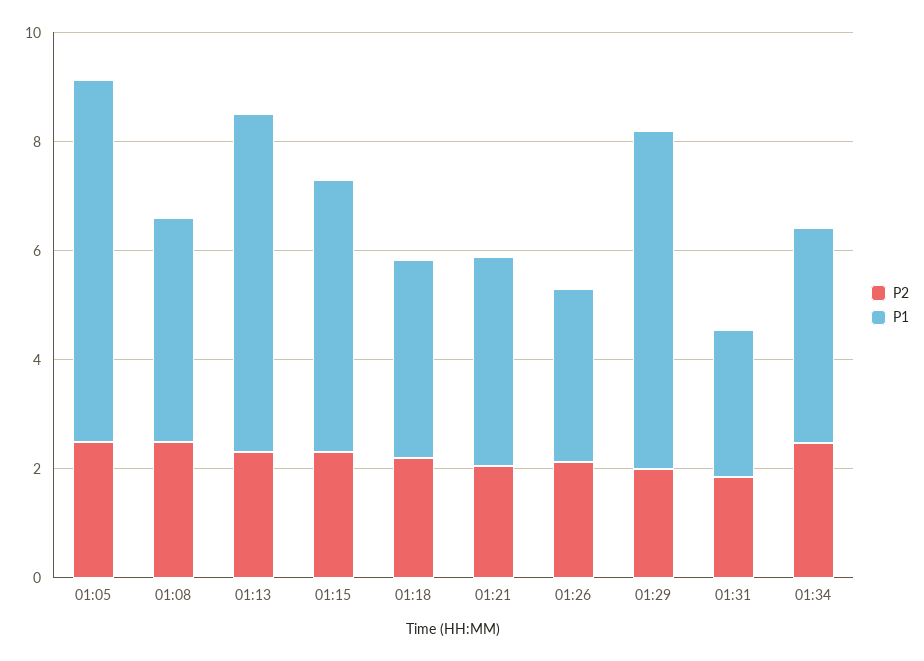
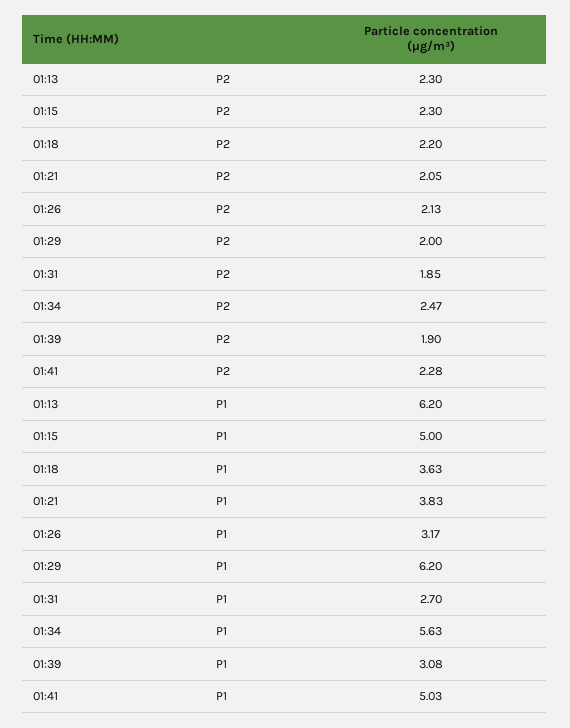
P2, 01:05: 2.5 -> none
P1, 01:05: 6.5 -> none
P2, 01:08: 2.5 -> none
P1, 01:08: 4 -> none
P1, 01:34: 4 -> 5.63
P2, 01:39: none -> 1.9
P2, 01:41: none -> 2.28
P1, 01:39: none -> 3.08
P1, 01:41: none -> 5.03

